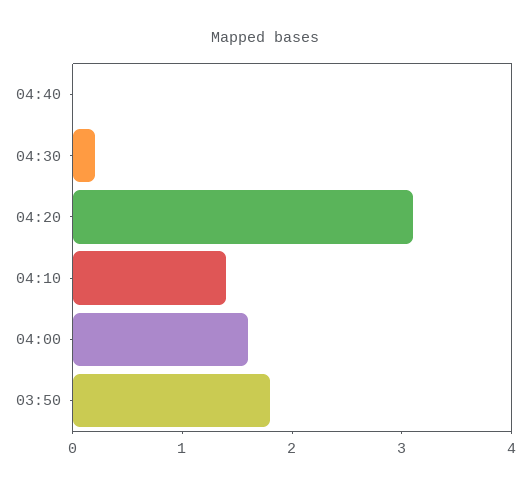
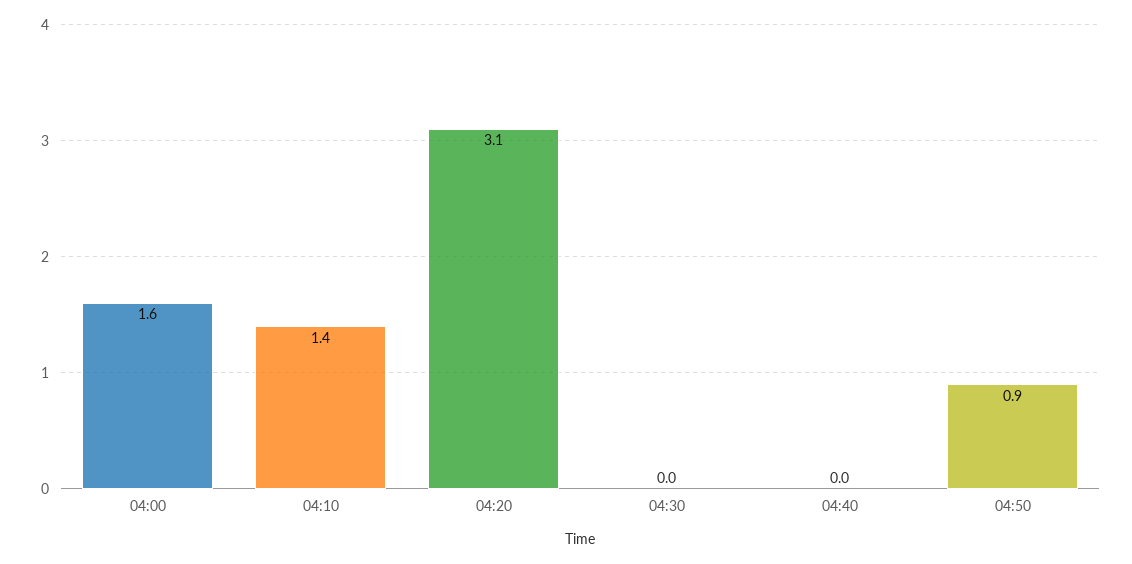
04:30: 0.2 -> 0
03:50: 1.8 -> none
04:50: none -> 0.9

